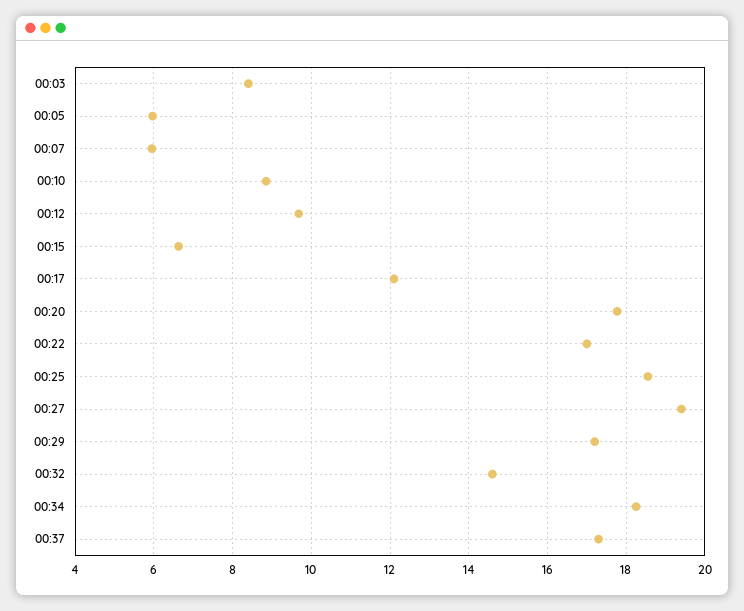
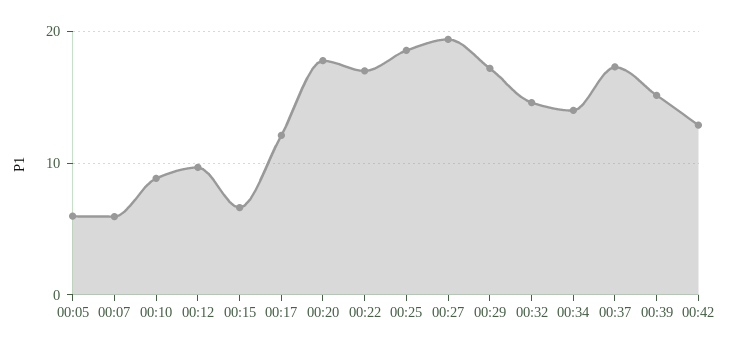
00:03: 8.4 -> none
00:34: 18.2 -> 14
00:39: none -> 15
00:42: none -> 13

